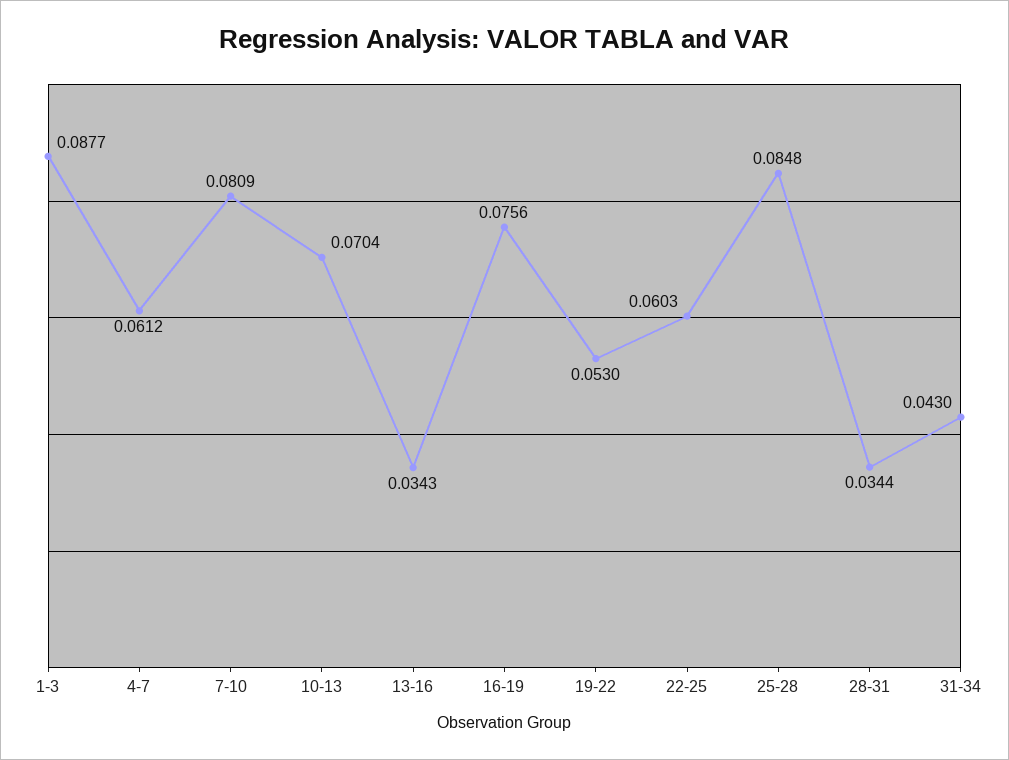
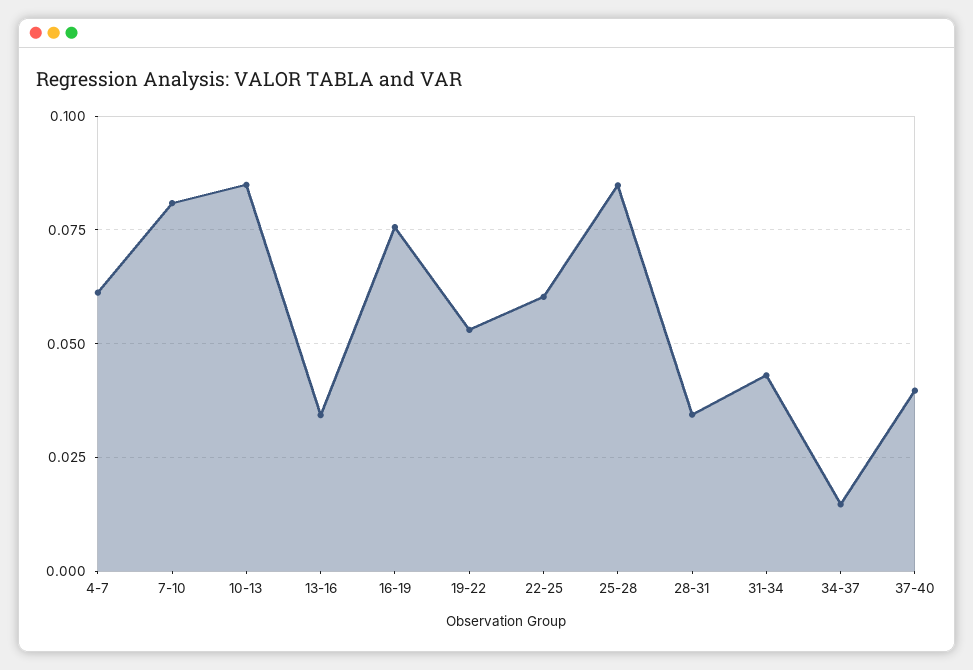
1-3: 0.0877 -> none
10-13: 0.0704 -> 0.085
34-37: none -> 0.015
37-40: none -> 0.04

